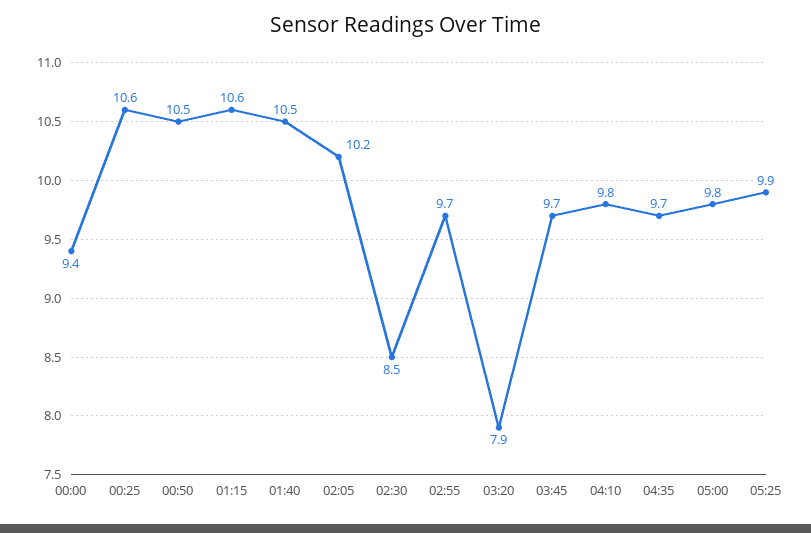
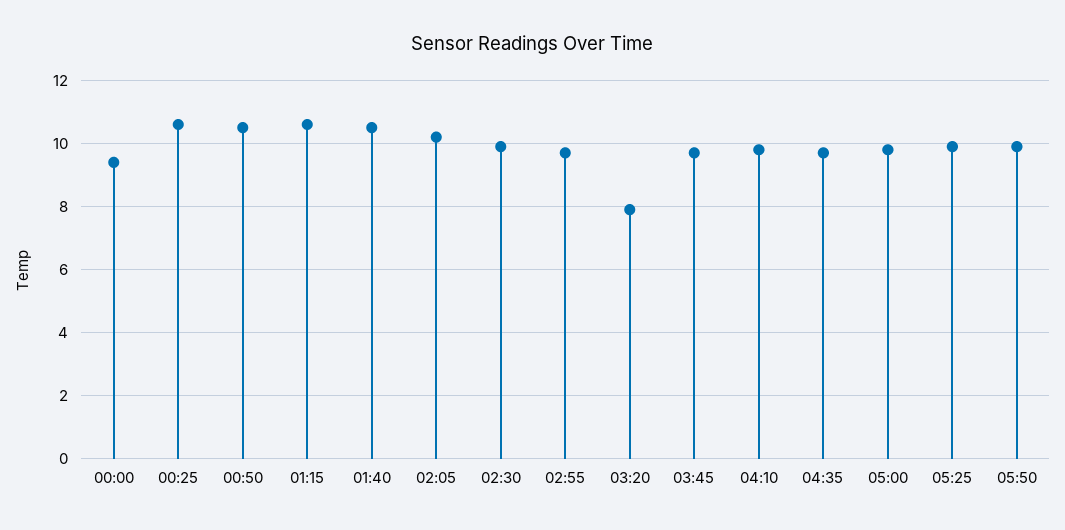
02:30: 8.5 -> 10
05:50: none -> 10

